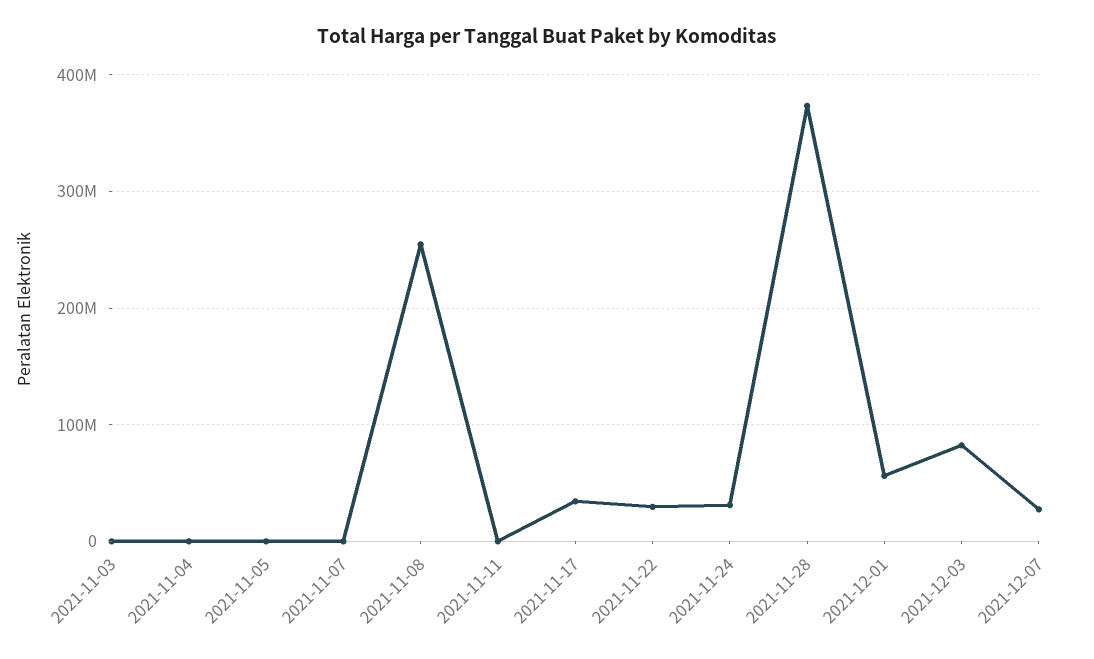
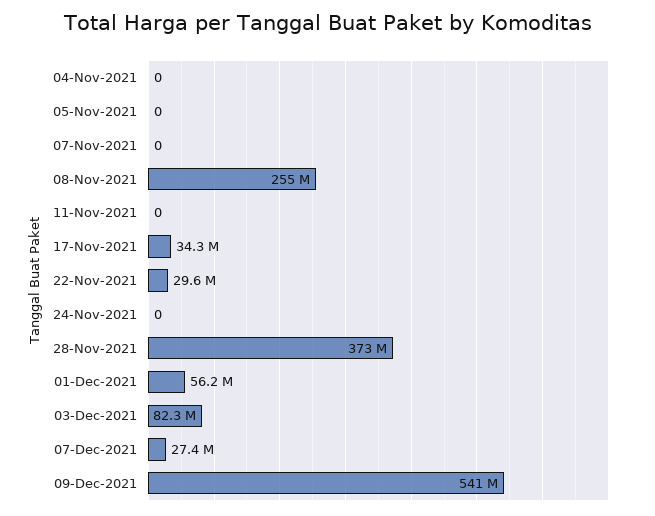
2021-11-03: 0 -> none
2021-11-24: 30000000 -> 0
09-Dec-2021: none -> 541000000

